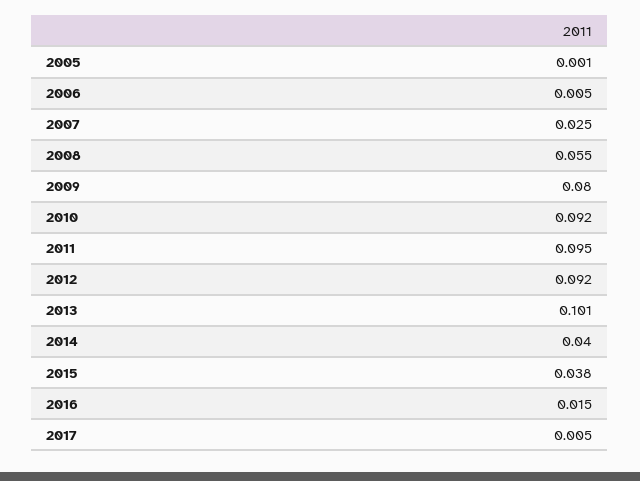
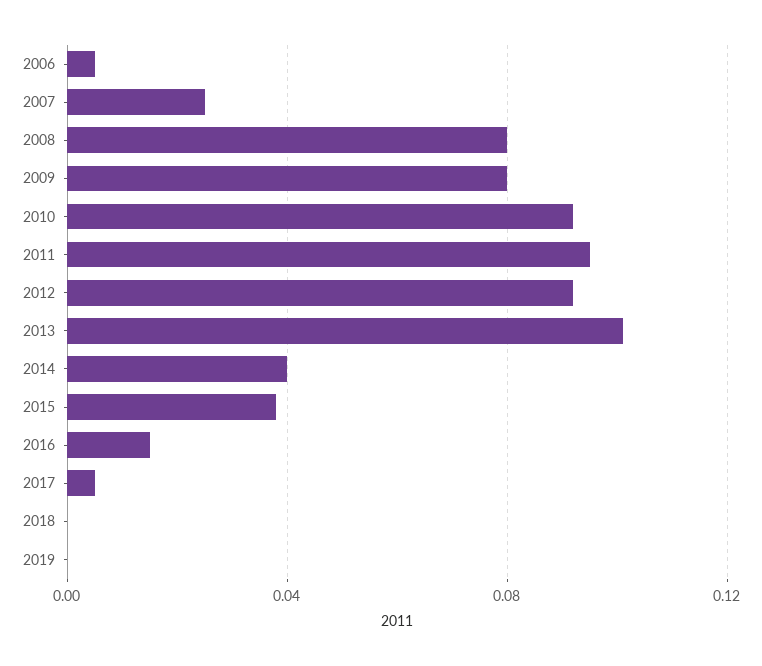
2005: 0.001 -> none
2008: 0.055 -> 0.08
2018: none -> 0
2019: none -> 0

